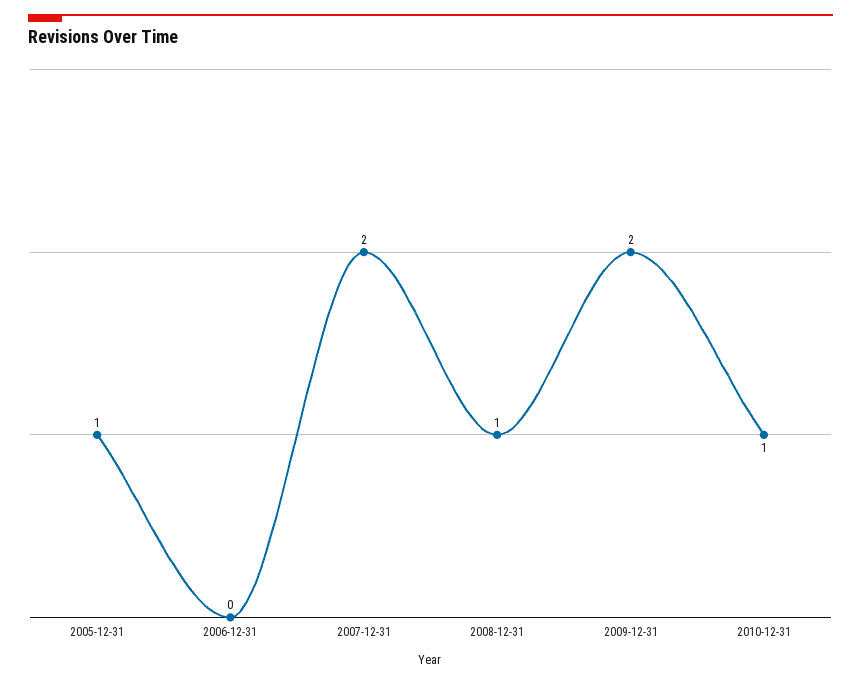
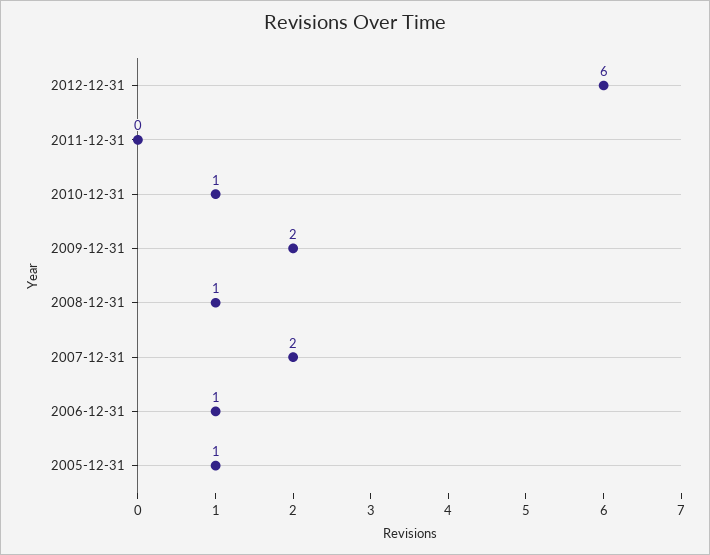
2006-12-31: 0 -> 1
2012-12-31: none -> 6
2011-12-31: none -> 0

